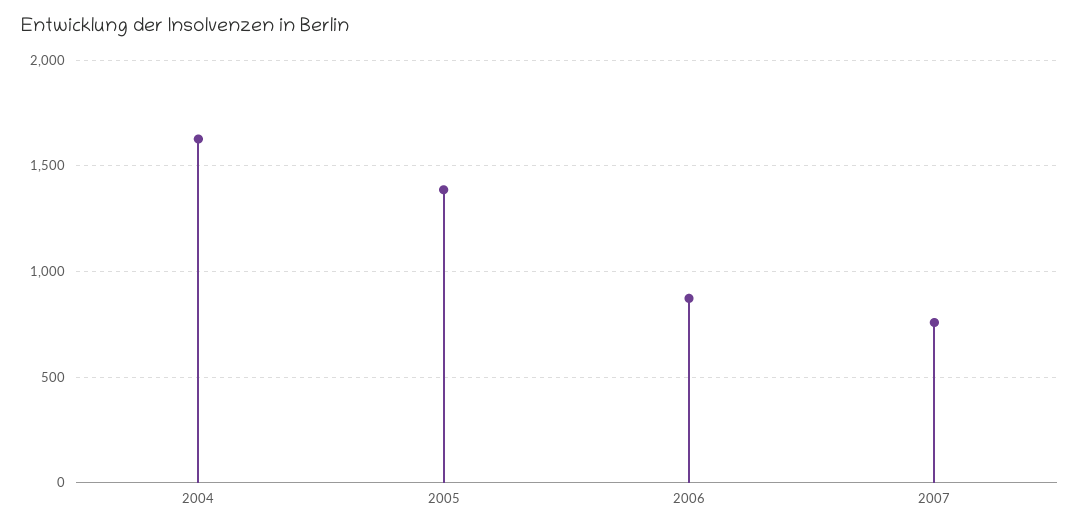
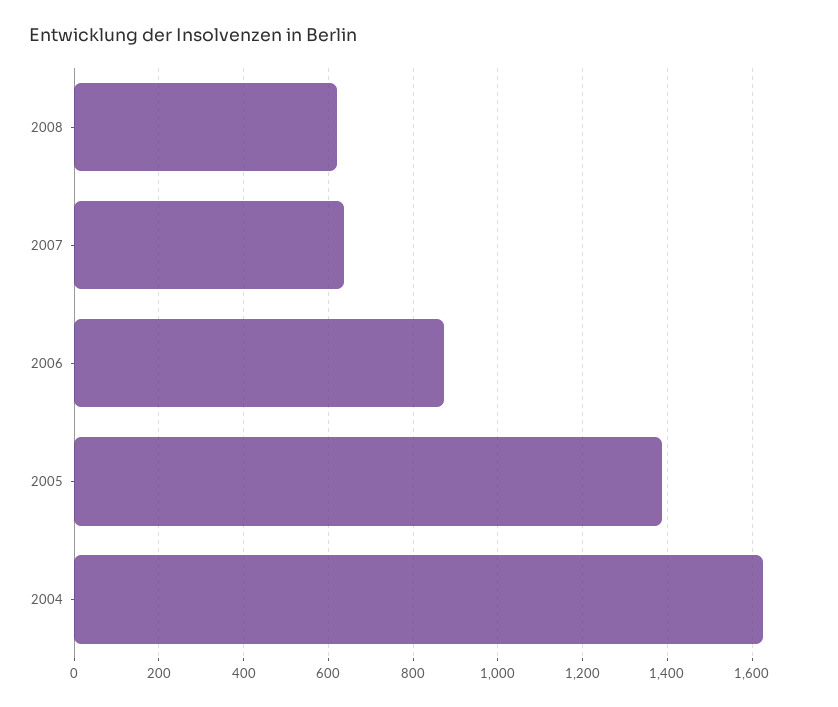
2007: 750 -> 640
2008: none -> 620

